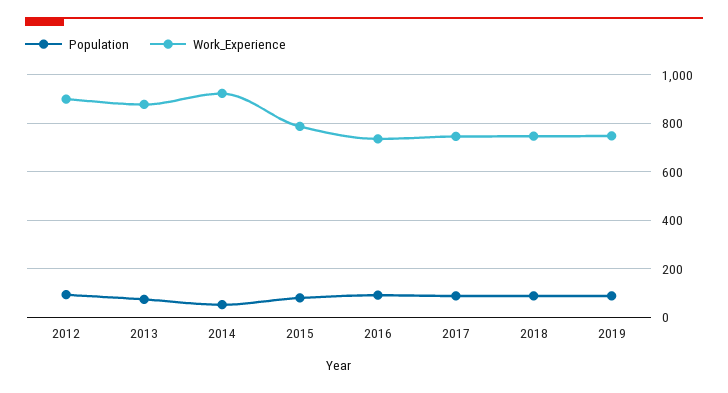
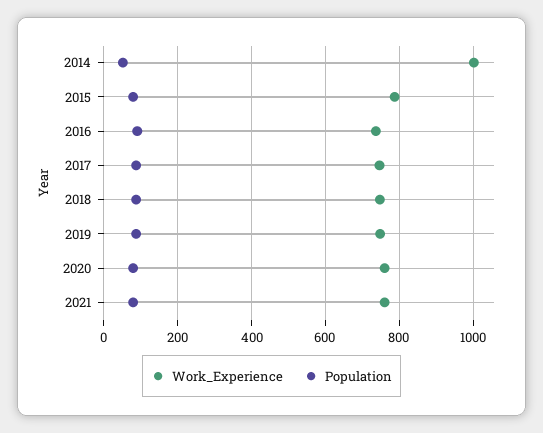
Population, 2012: 100 -> none
Work_Experience, 2012: 900 -> none
Population, 2013: 75 -> none
Work_Experience, 2013: 875 -> none
Work_Experience, 2014: 925 -> 1000
Work_Experience, 2020: none -> 760
Population, 2020: none -> 80
Work_Experience, 2021: none -> 760
Population, 2021: none -> 80

